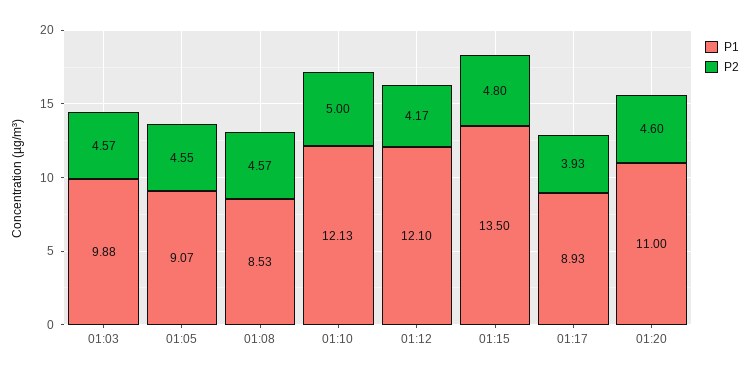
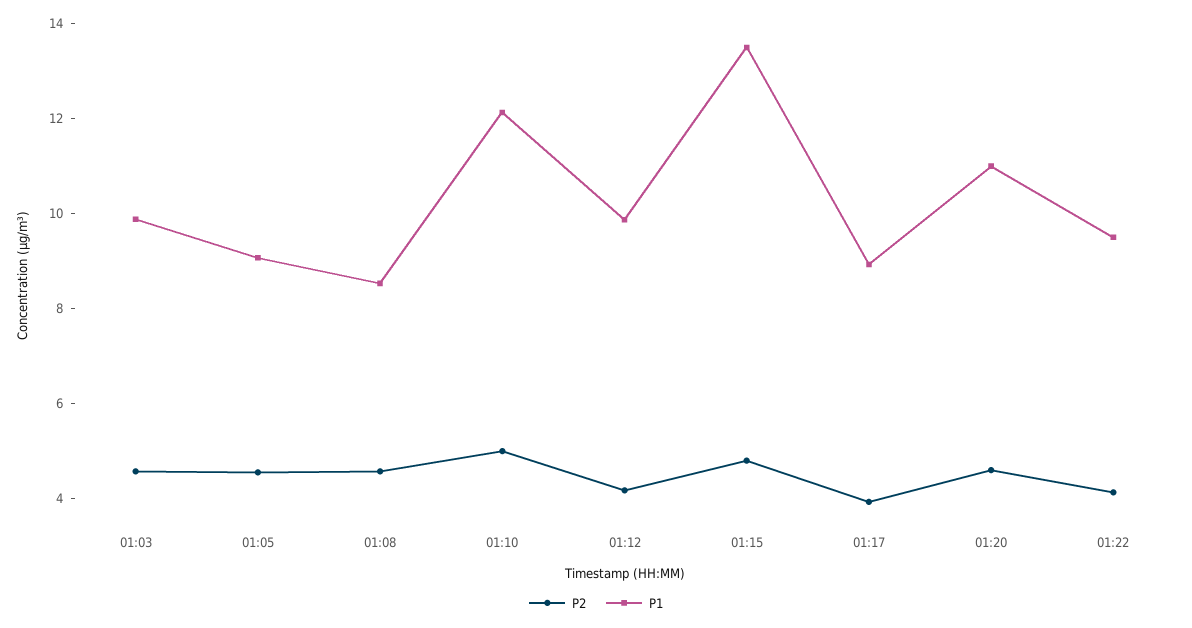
P1, 01:12: 12.1 -> 10
P2, 01:22: none -> 4
P1, 01:22: none -> 9.5

